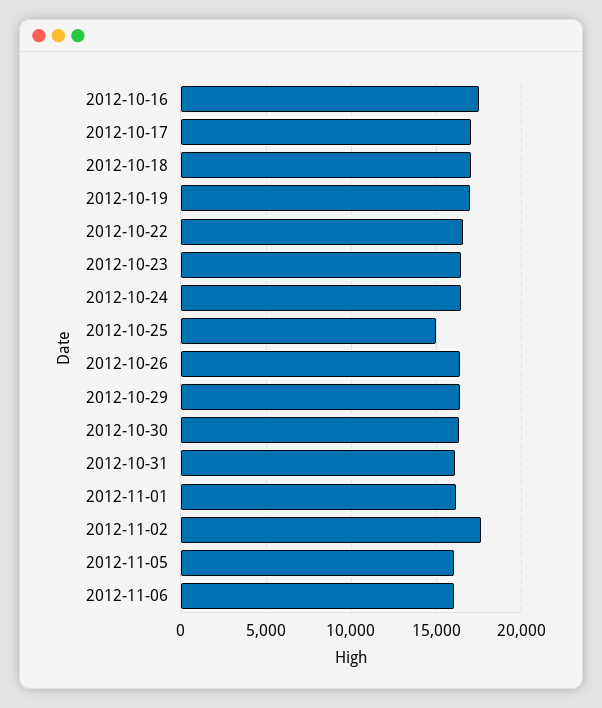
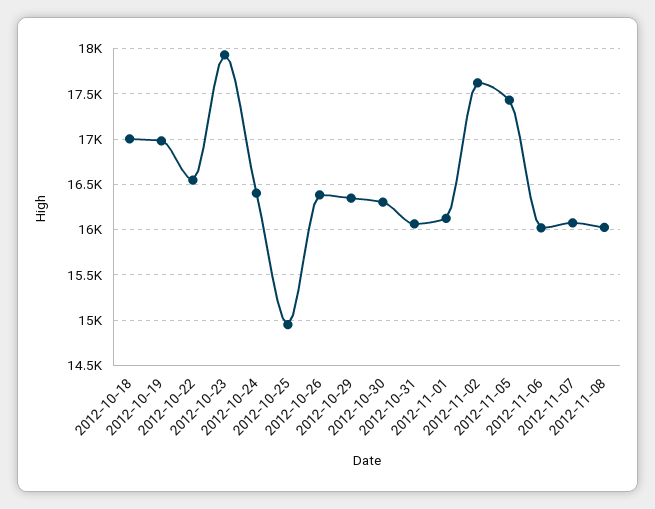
2012-10-16: 17500 -> none
2012-10-17: 17000 -> none
2012-10-23: 16500 -> 17900
2012-11-05: 16000 -> 17400
2012-11-07: none -> 16100
2012-11-08: none -> 16000

